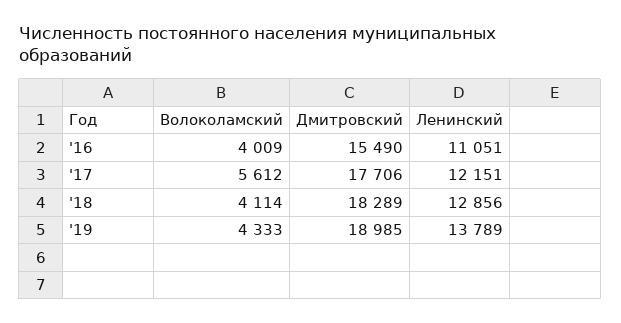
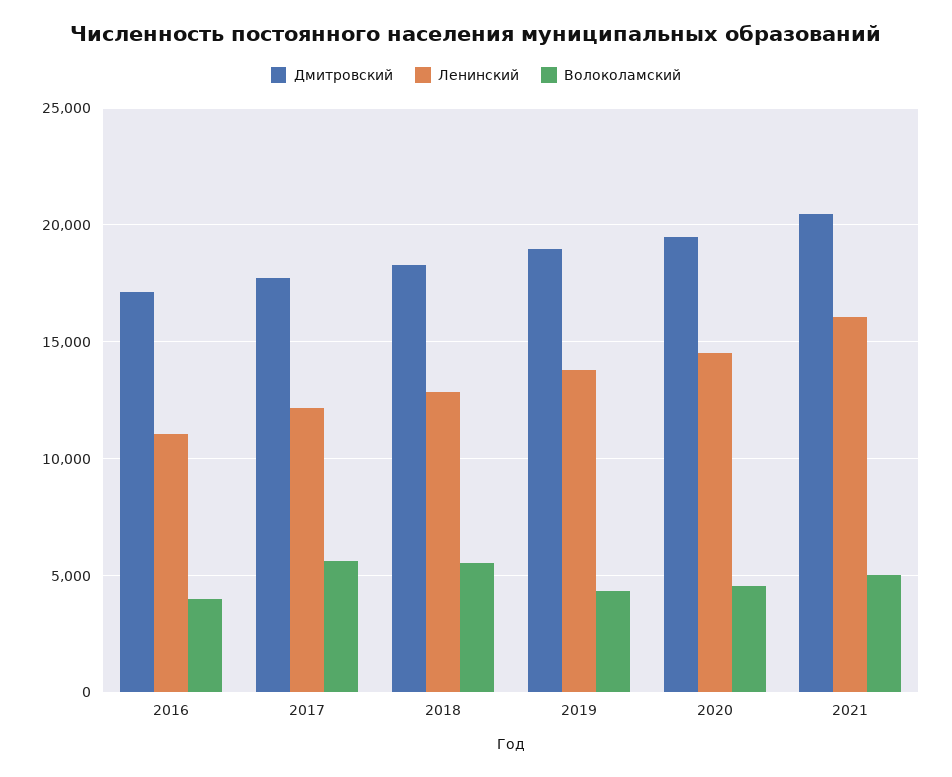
Дмитровский, '16: 15490 -> 17000
Волоколамский, '18: 4114 -> 5500
Дмитровский, 2020: none -> 19500
Ленинский, 2020: none -> 14500
Волоколамский, 2020: none -> 4500
Дмитровский, 2021: none -> 20500
Ленинский, 2021: none -> 16000
Волоколамский, 2021: none -> 5000

